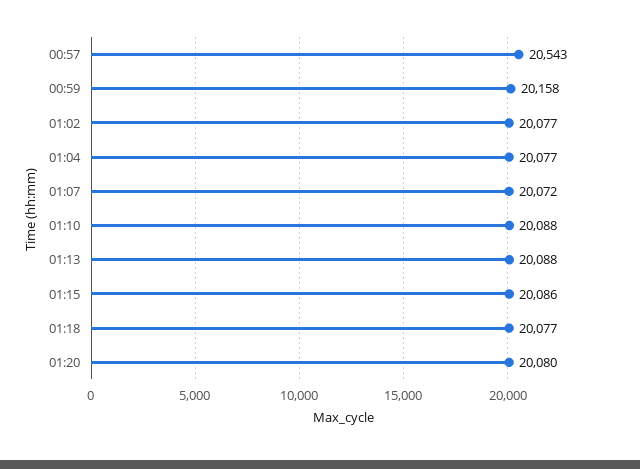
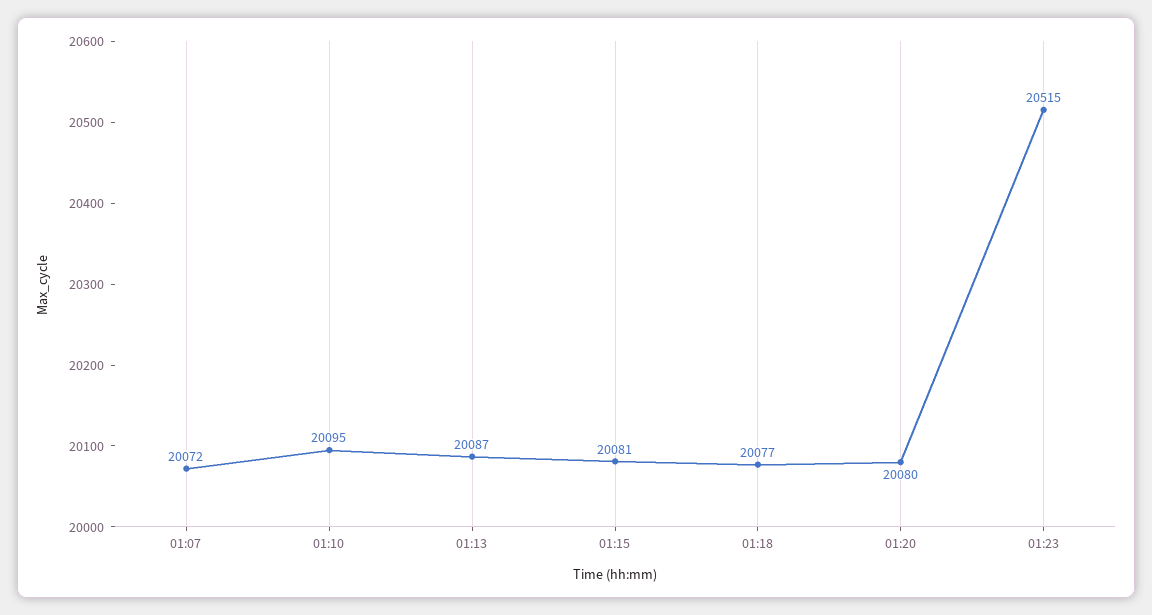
00:57: 20543 -> none
00:59: 20158 -> none
01:02: 20077 -> none
01:04: 20077 -> none
01:10: 20088 -> 20095
01:13: 20088 -> 20087
01:15: 20086 -> 20081
01:23: none -> 20515

